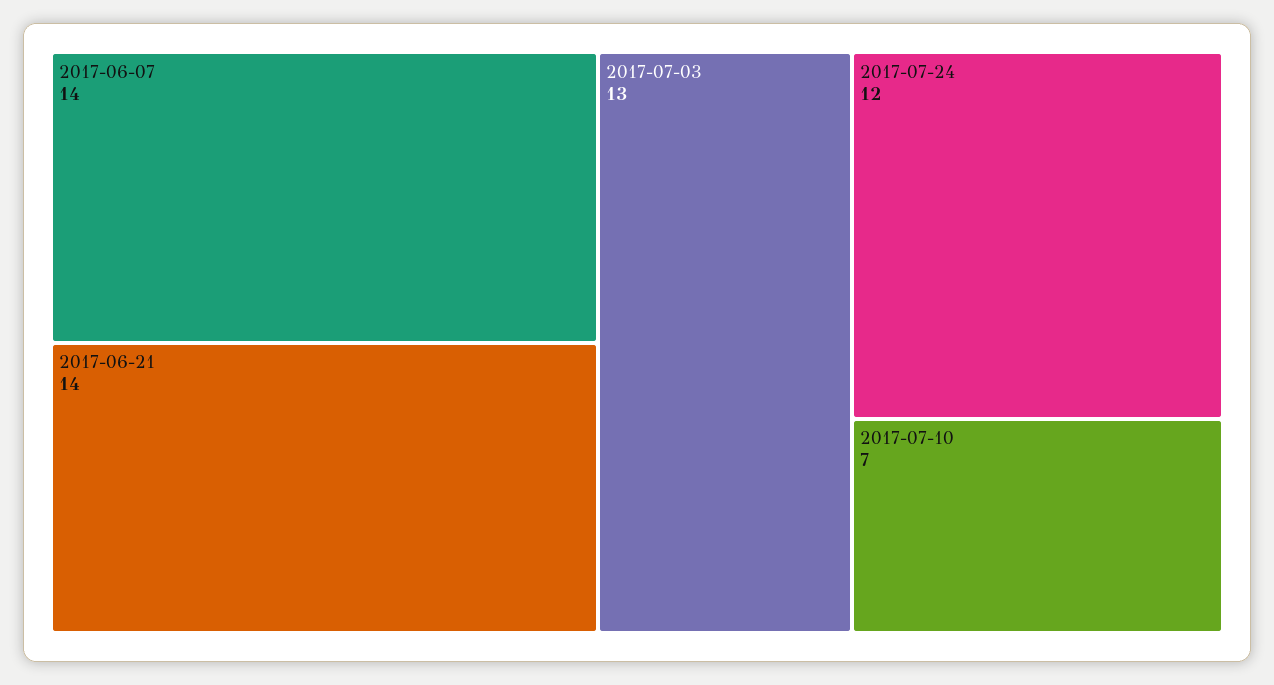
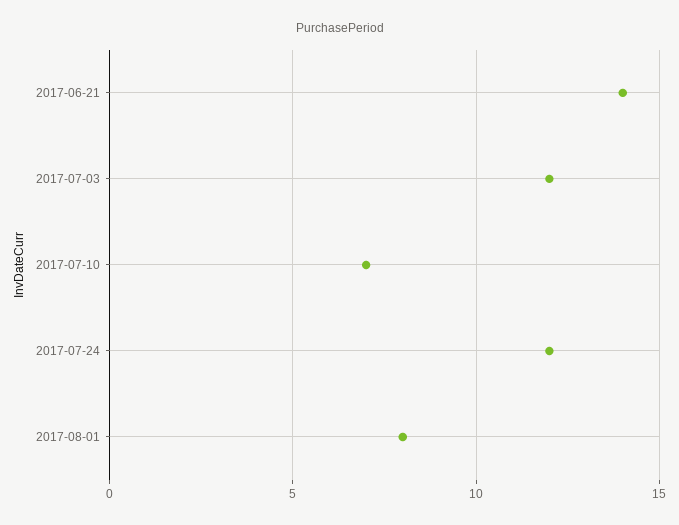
2017-06-07: 14 -> none
2017-07-03: 13 -> 12
2017-08-01: none -> 8

